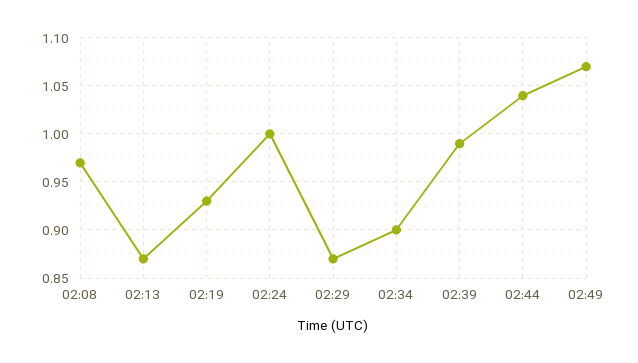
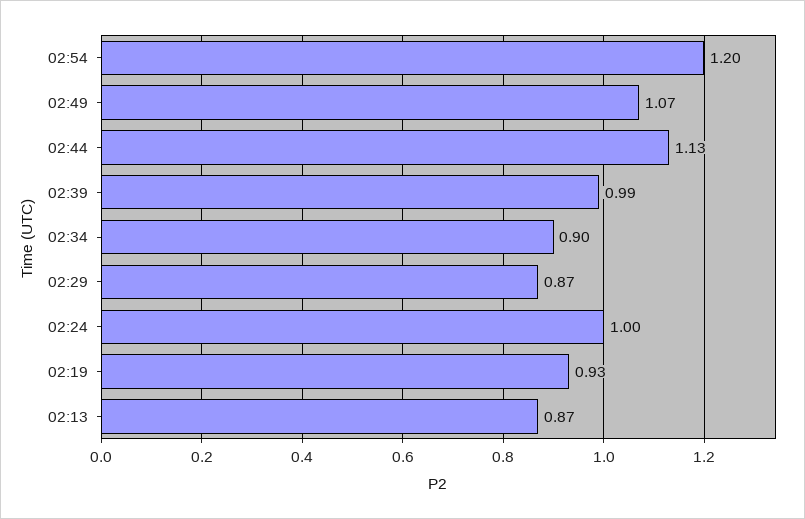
02:08: 0.97 -> none
02:44: 1.04 -> 1.13
02:54: none -> 1.2

